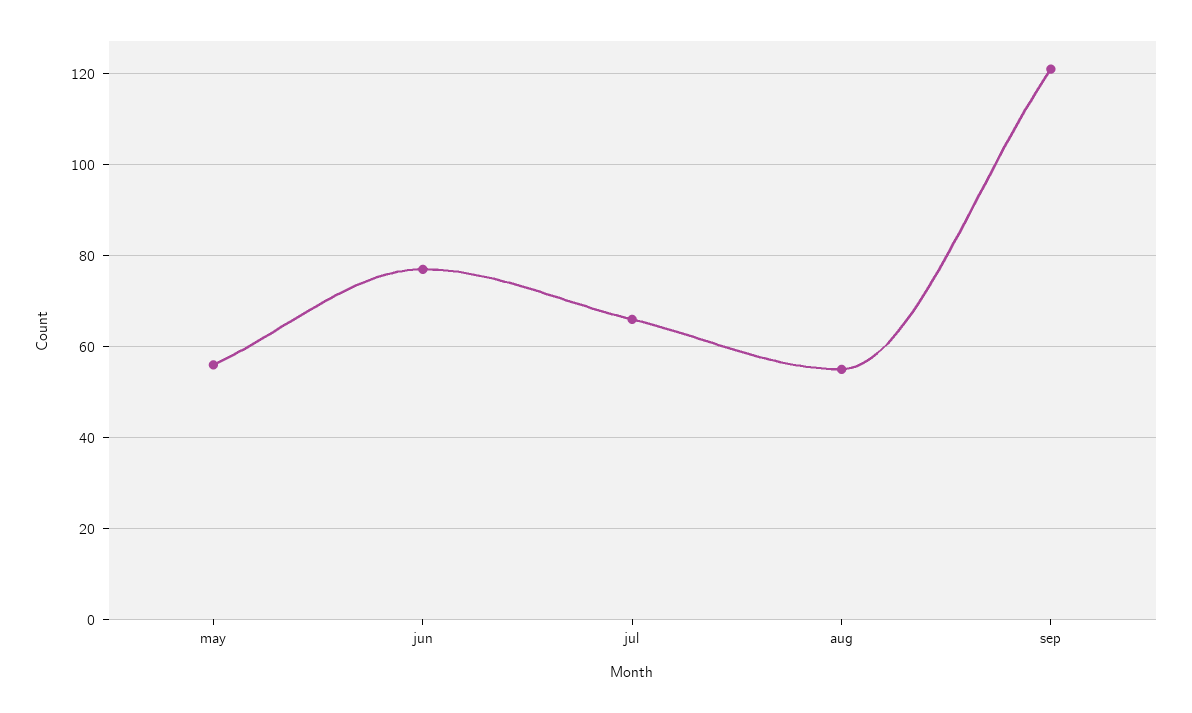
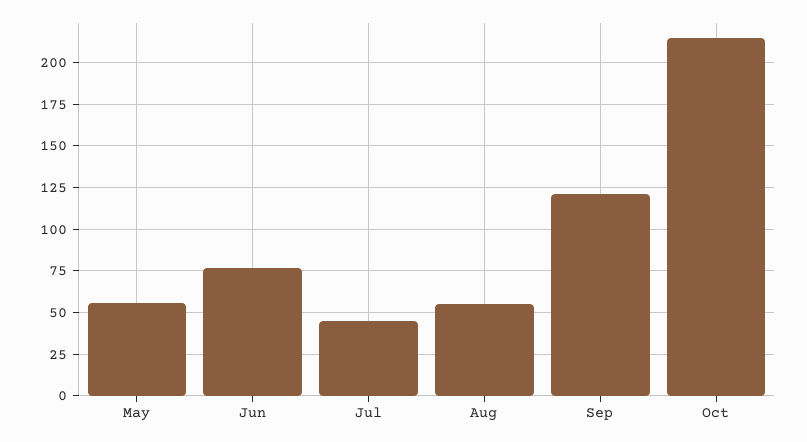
jul: 65 -> 45
Oct: none -> 215

